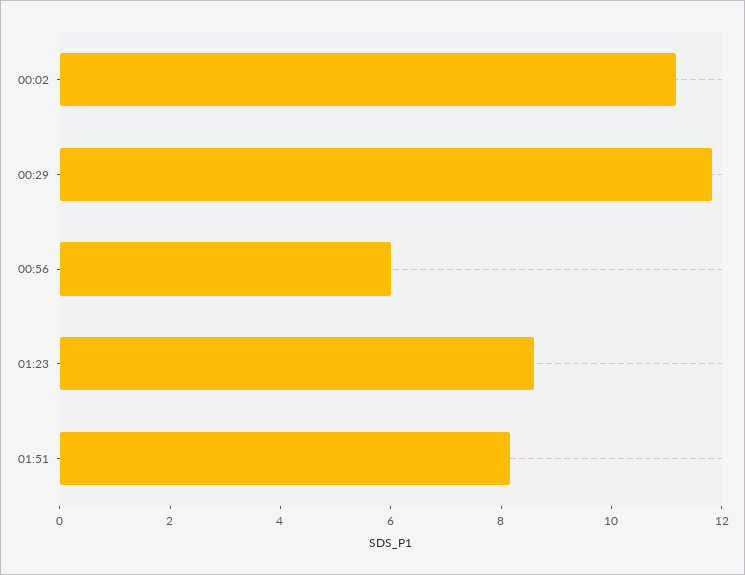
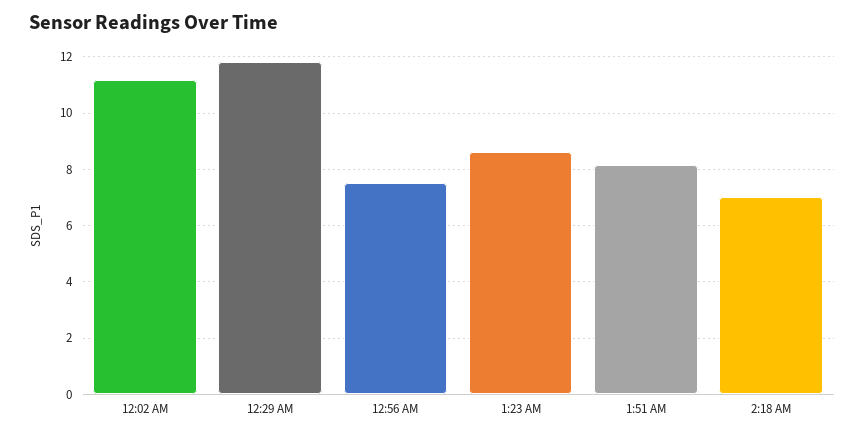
00:56: 6 -> 7.5
2:18 AM: none -> 7

